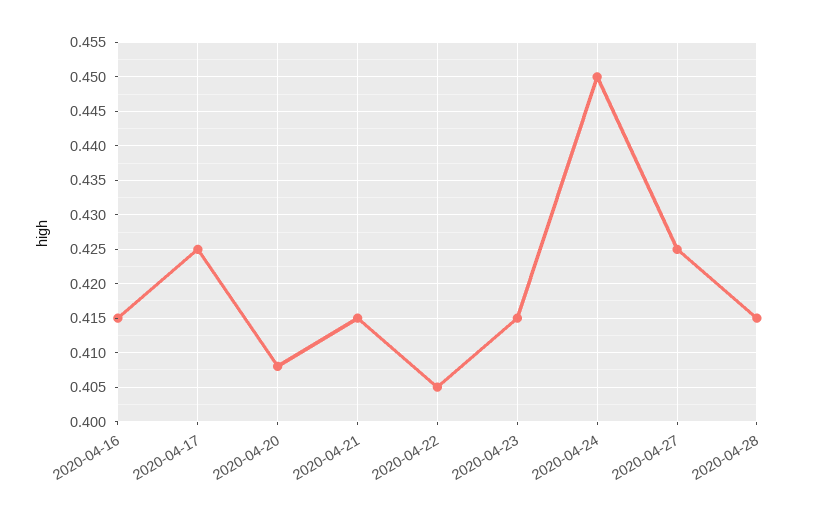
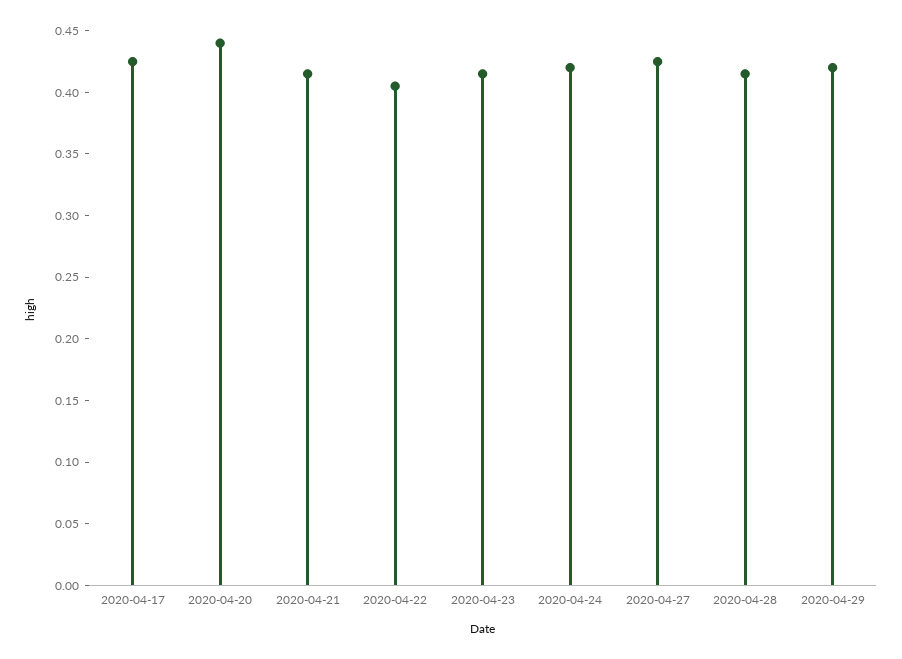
2020-04-16: 0.415 -> none
2020-04-20: 0.408 -> 0.44
2020-04-24: 0.45 -> 0.42
2020-04-29: none -> 0.42

